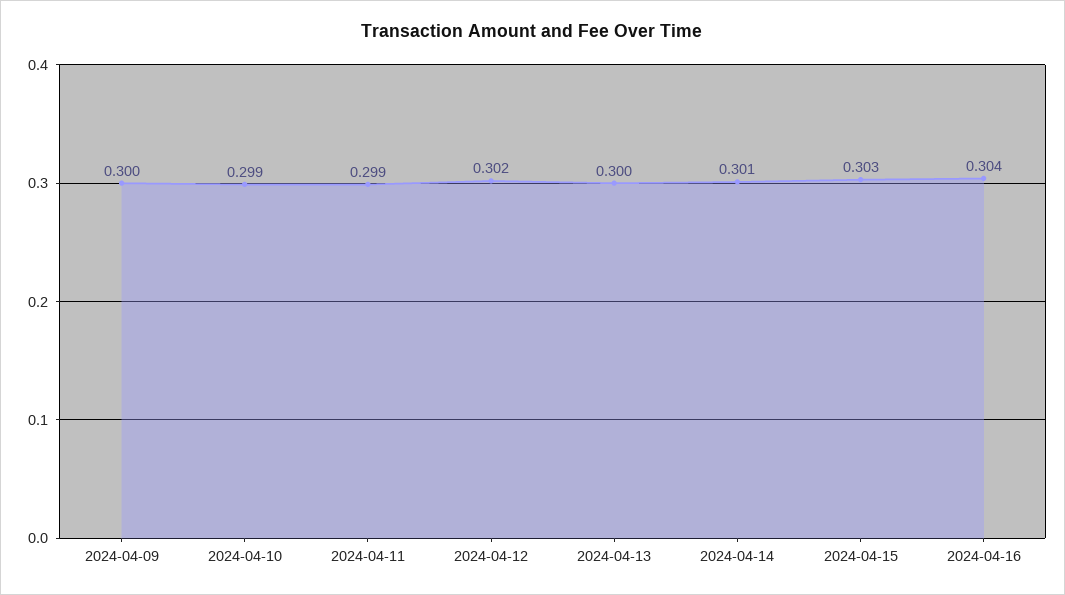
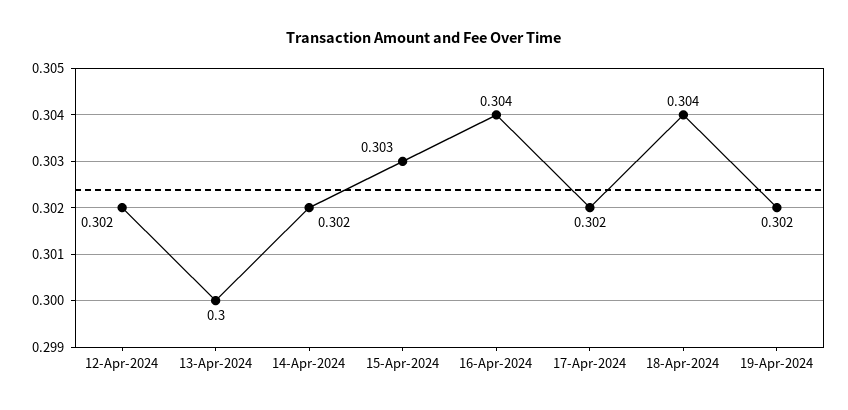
2024-04-09: 0.3 -> none
2024-04-10: 0.299 -> none
2024-04-11: 0.299 -> none
2024-04-14: 0.301 -> 0.302
17-Apr-2024: none -> 0.302
18-Apr-2024: none -> 0.304
19-Apr-2024: none -> 0.302

